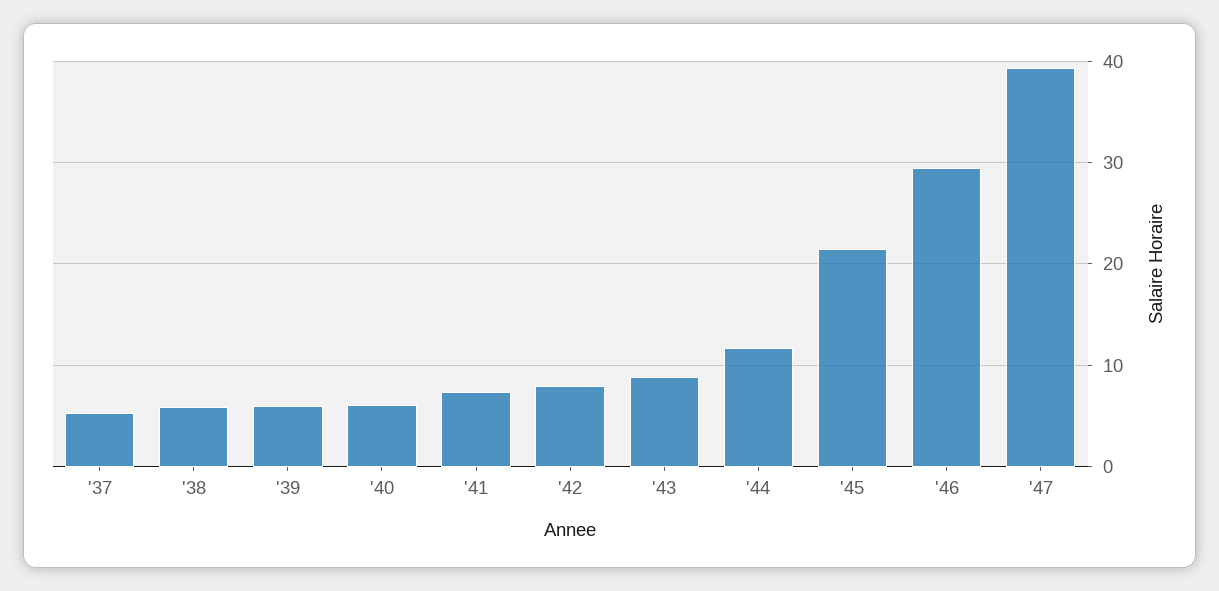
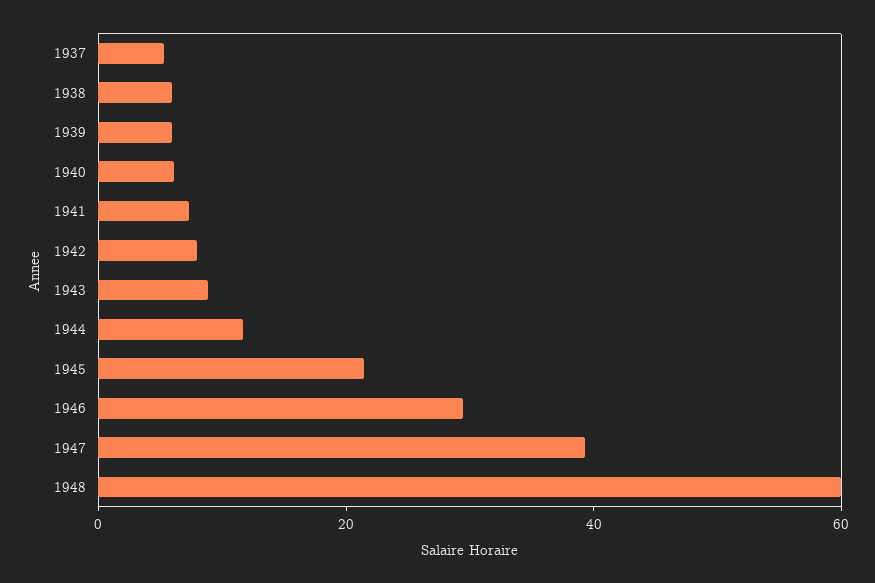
1948: none -> 60

